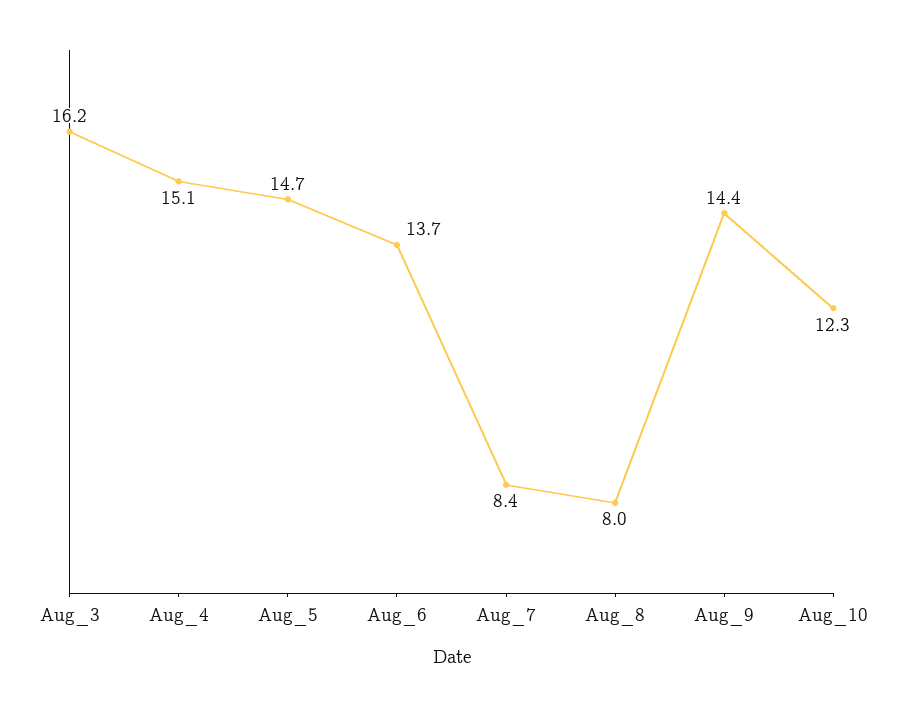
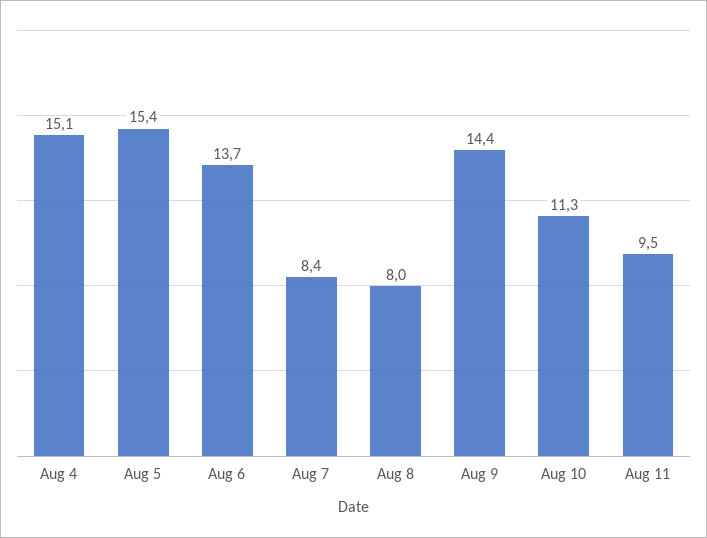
Aug_3: 16.2 -> none
Aug_5: 14.7 -> 15.4
Aug_10: 12.3 -> 11.3
Aug 11: none -> 9.5

